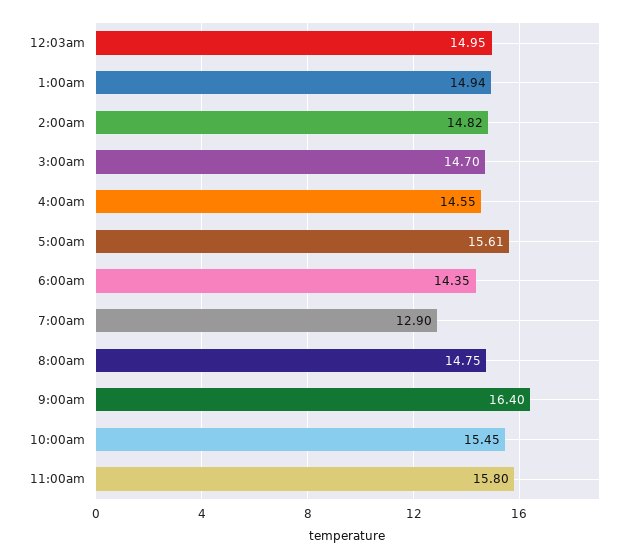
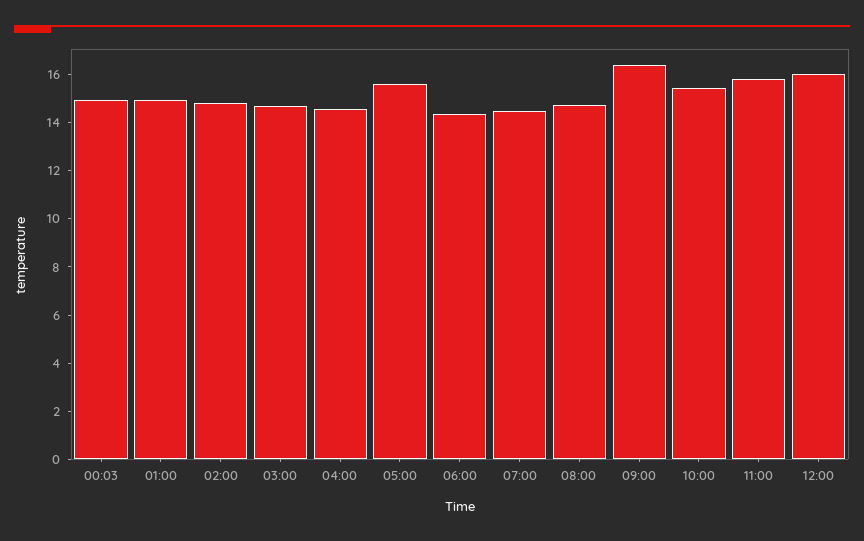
7:00am: 12.9 -> 14.5
12:00: none -> 16

